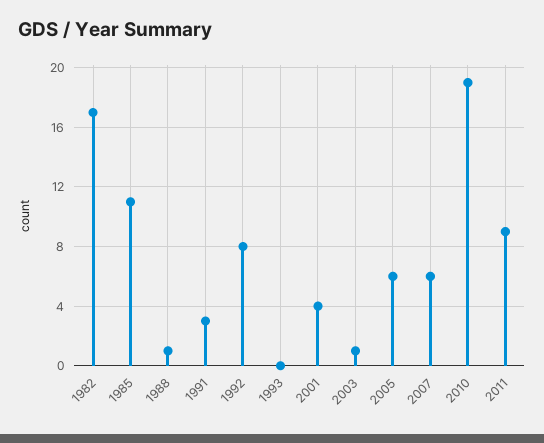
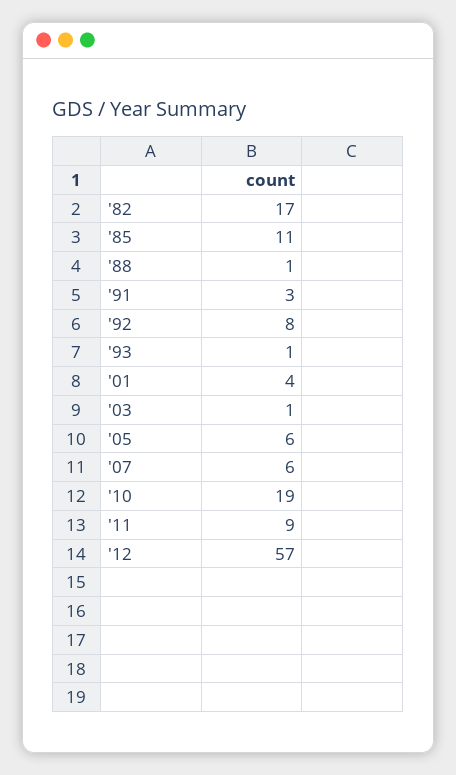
1993: 0 -> 1
'12: none -> 57

